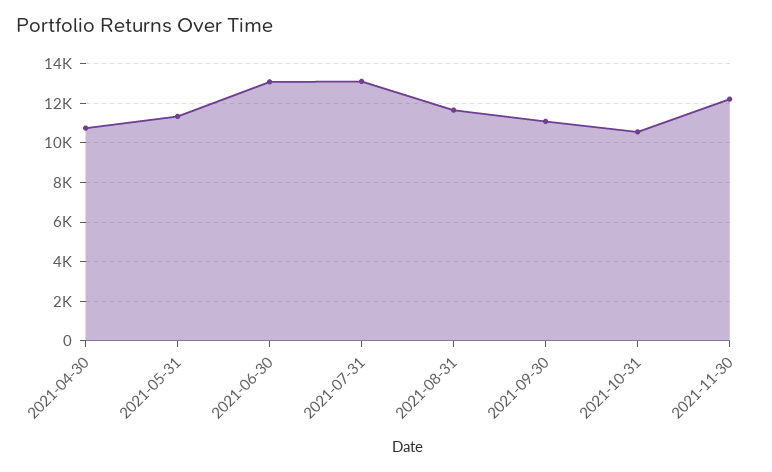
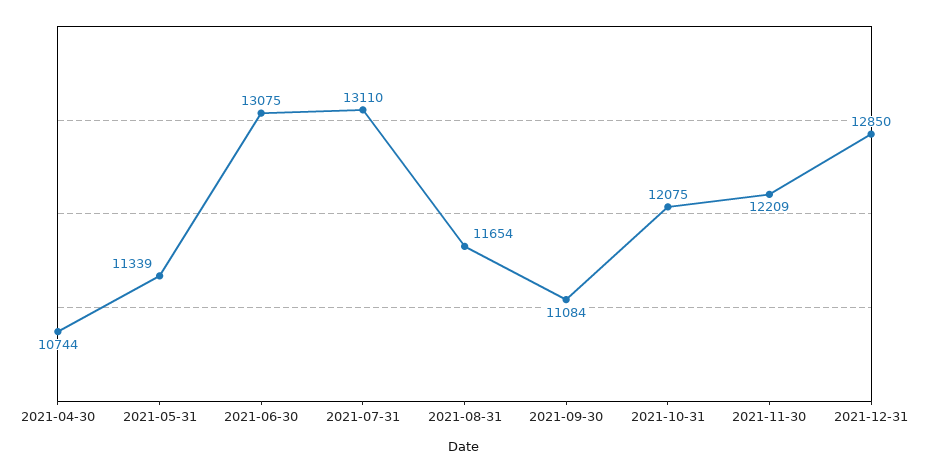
2021-10-31: 10500 -> 12075
2021-12-31: none -> 12850

